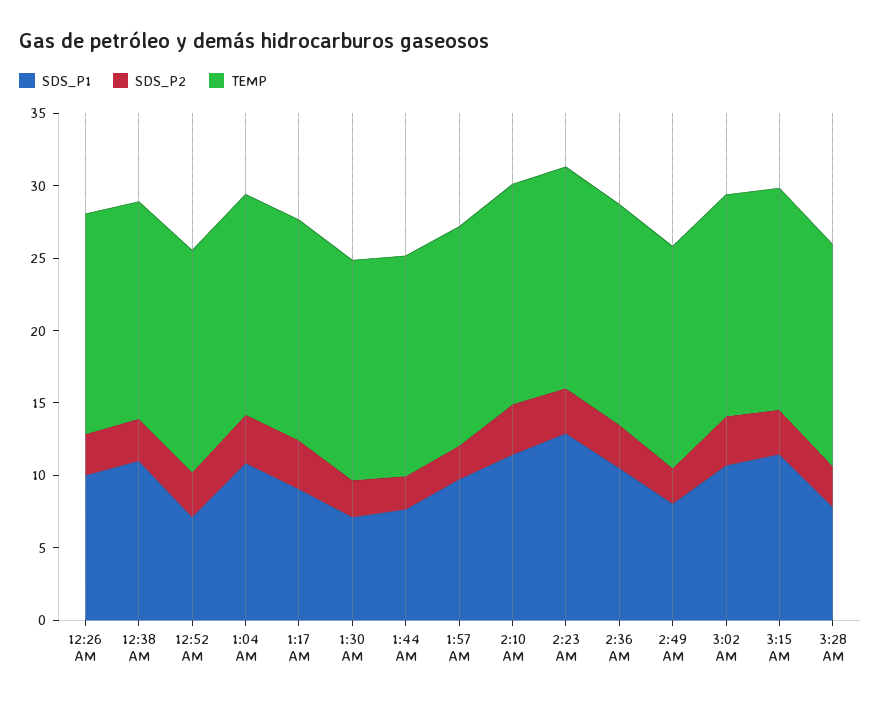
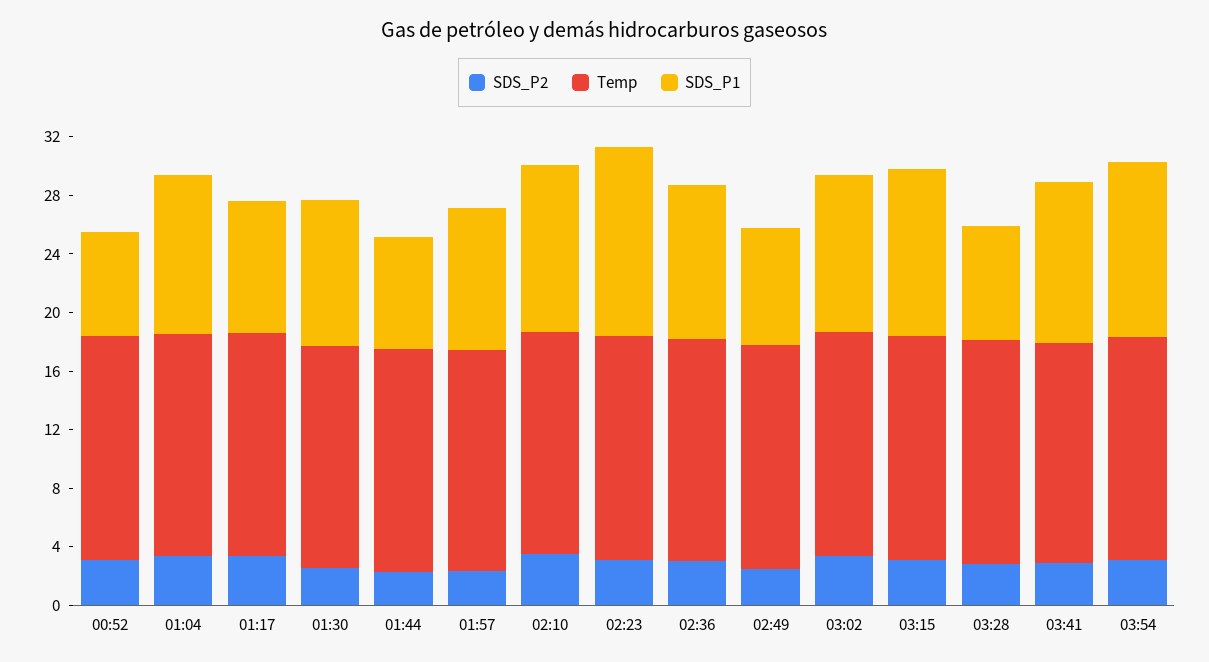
SDS_P1, 12:26 AM: 10 -> none
SDS_P2, 12:26 AM: 3 -> none
TEMP, 12:26 AM: 15 -> none
SDS_P1, 12:38 AM: 11 -> none
SDS_P2, 12:38 AM: 3 -> none
TEMP, 12:38 AM: 15 -> none
SDS_P1, 1:30 AM: 7 -> 10
SDS_P2, 03:41: none -> 3
TEMP, 03:41: none -> 15
SDS_P1, 03:41: none -> 11
SDS_P2, 03:54: none -> 3
TEMP, 03:54: none -> 15
SDS_P1, 03:54: none -> 12

